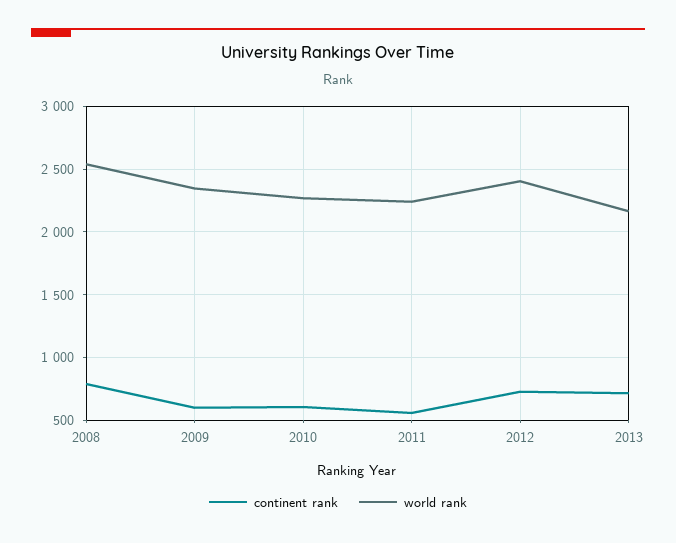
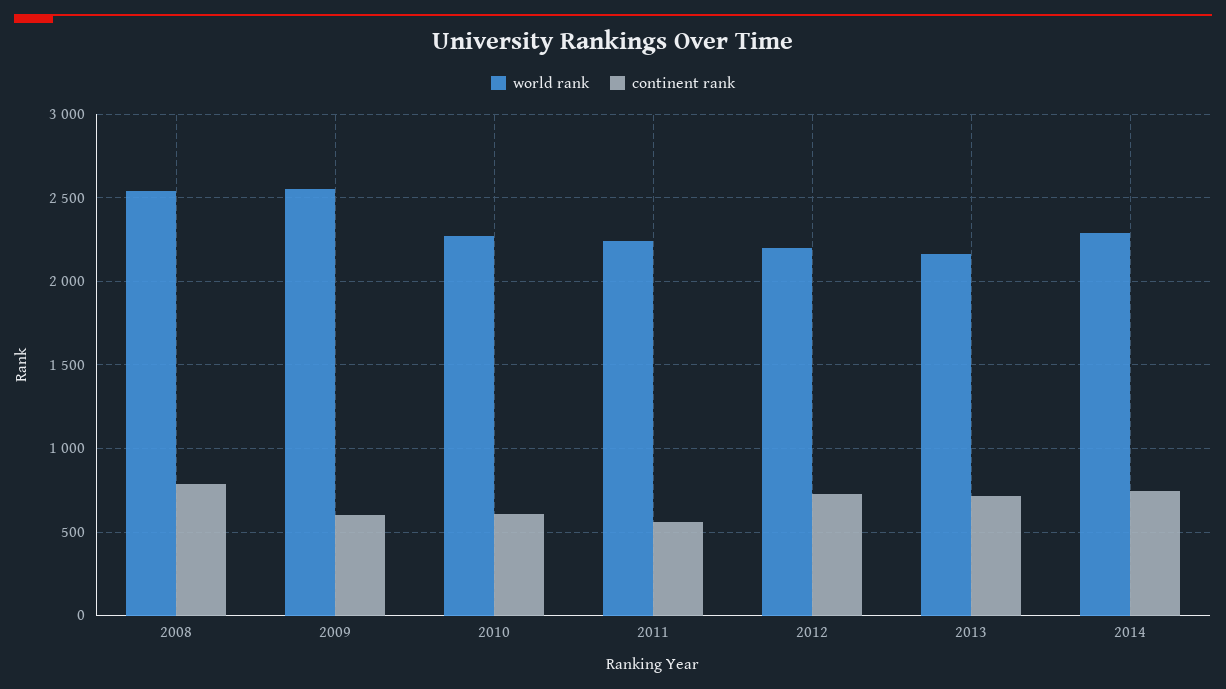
world rank, 2009: 2350 -> 2550
world rank, 2012: 2400 -> 2200
world rank, 2014: none -> 2300
continent rank, 2014: none -> 750

